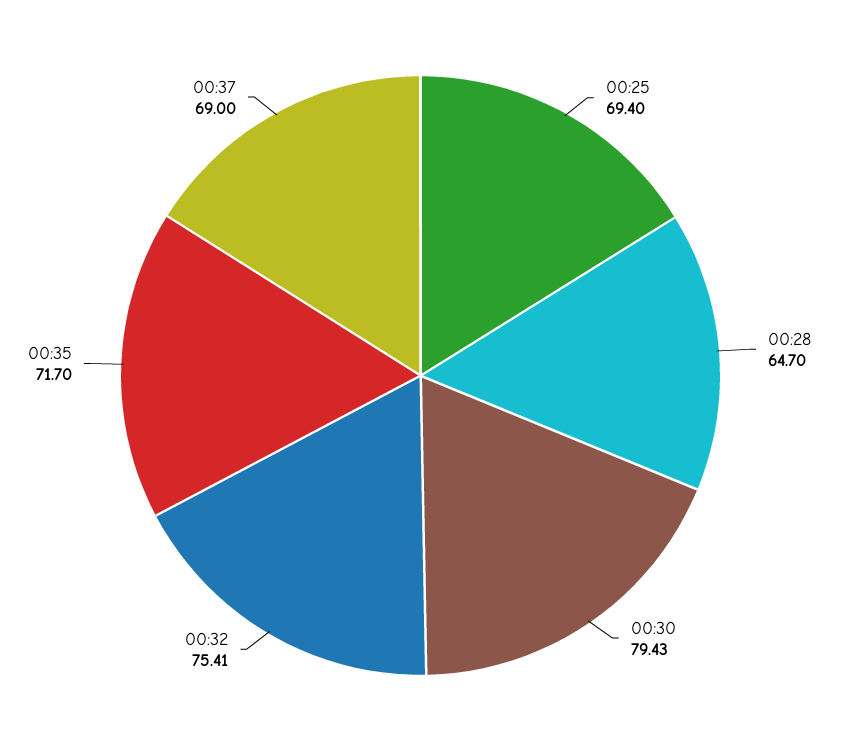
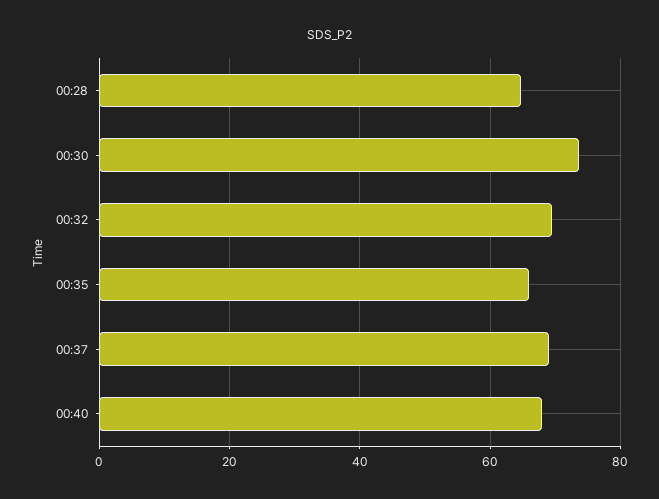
00:25: 69.4 -> none
00:30: 79.43 -> 74
00:32: 75.41 -> 70
00:35: 71.7 -> 66
00:40: none -> 68

